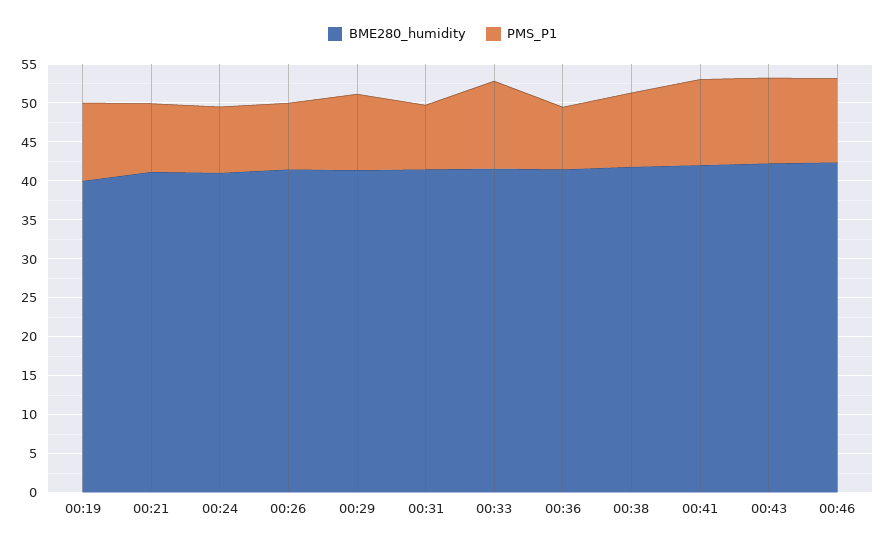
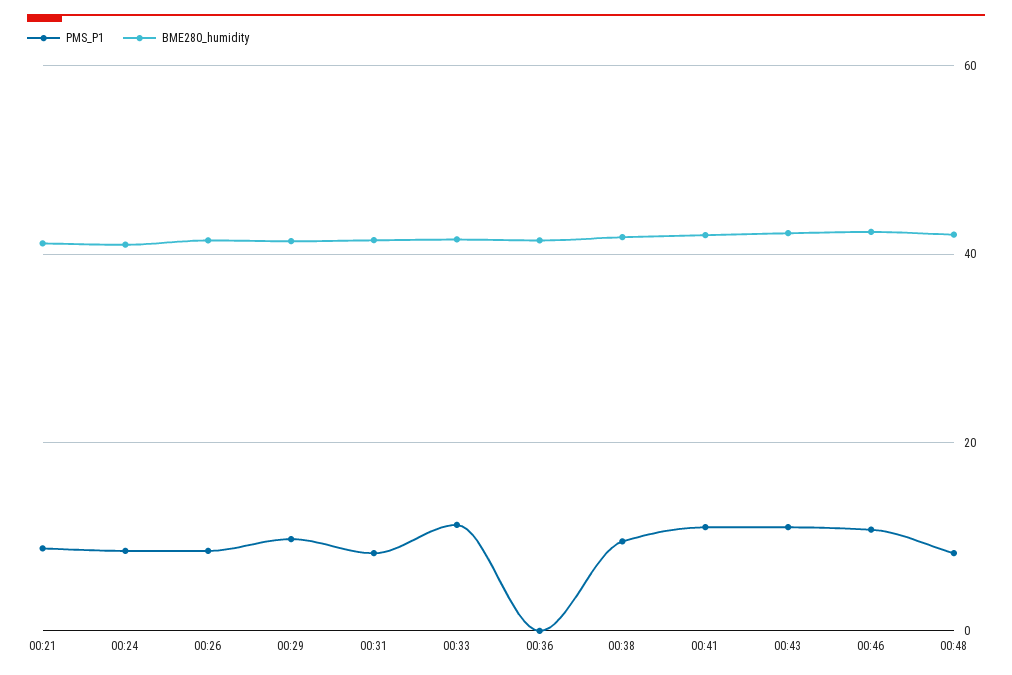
BME280_humidity, 00:19: 40 -> none
PMS_P1, 00:19: 10 -> none
PMS_P1, 00:36: 7.5 -> 0
PMS_P1, 00:48: none -> 8
BME280_humidity, 00:48: none -> 42

